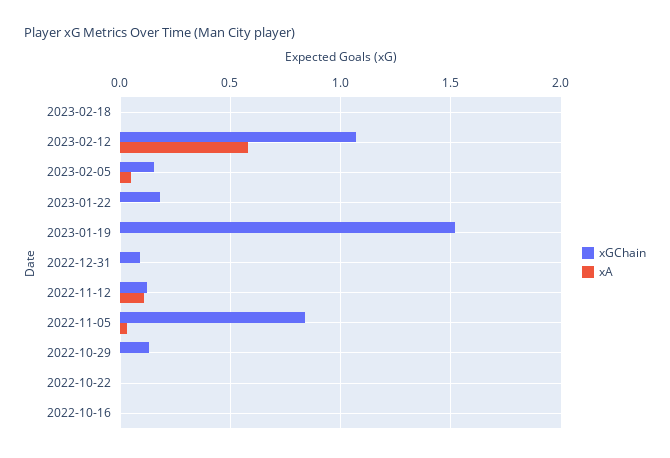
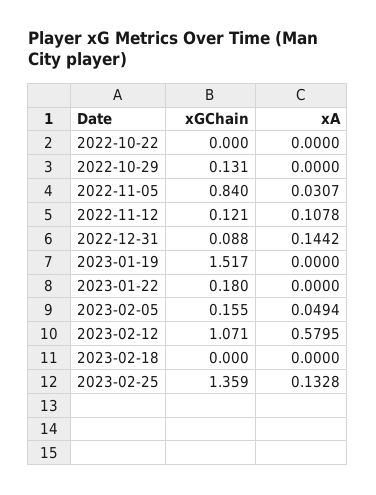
xA, 2022-12-31: 0 -> 0.1442
xGChain, 2022-10-16: 0 -> none
xA, 2022-10-16: 0 -> none
xGChain, 2023-02-25: none -> 1.359
xA, 2023-02-25: none -> 0.1328

